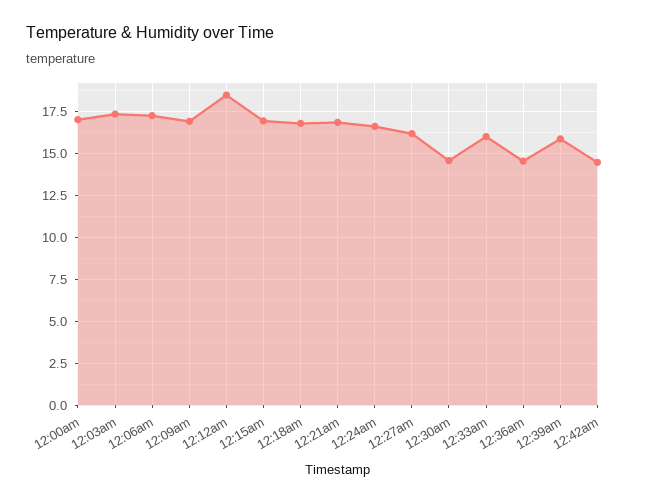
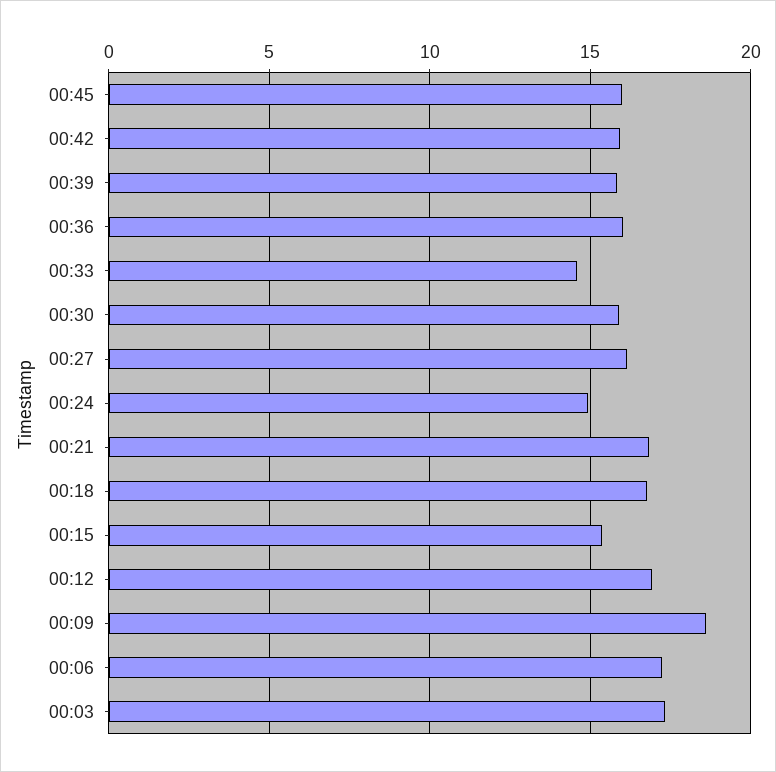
12:00am: 17 -> none
12:09am: 17 -> 18.5
12:12am: 18.5 -> 17
12:15am: 17 -> 15.5
12:24am: 16.5 -> 15
12:30am: 14.5 -> 16
12:33am: 16 -> 14.5
12:36am: 14.5 -> 16
12:42am: 14.5 -> 16
00:45: none -> 16

